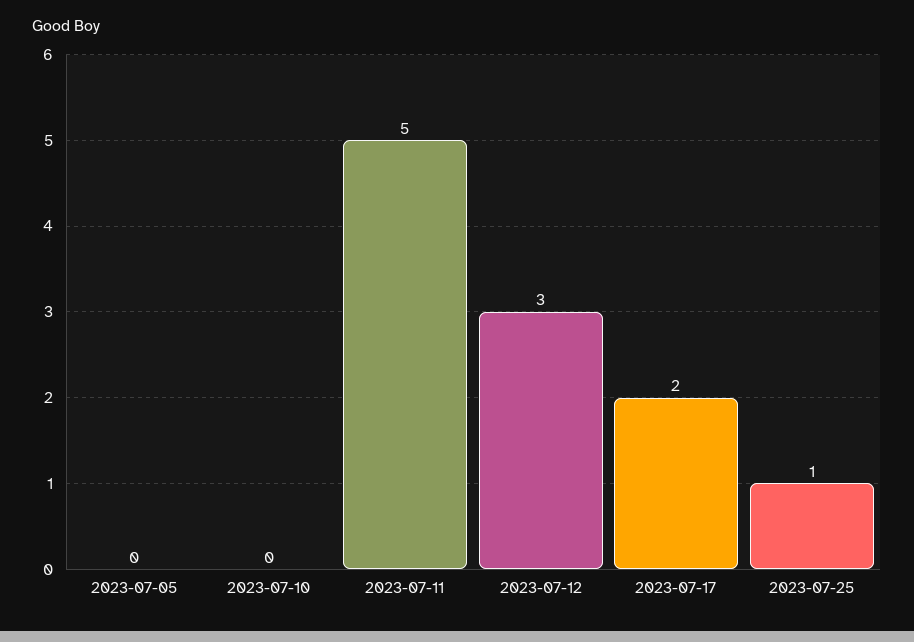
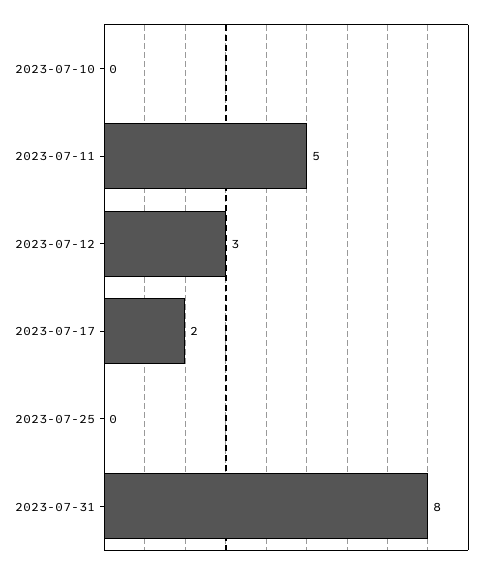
2023-07-05: 0 -> none
2023-07-25: 1 -> 0
2023-07-31: none -> 8

